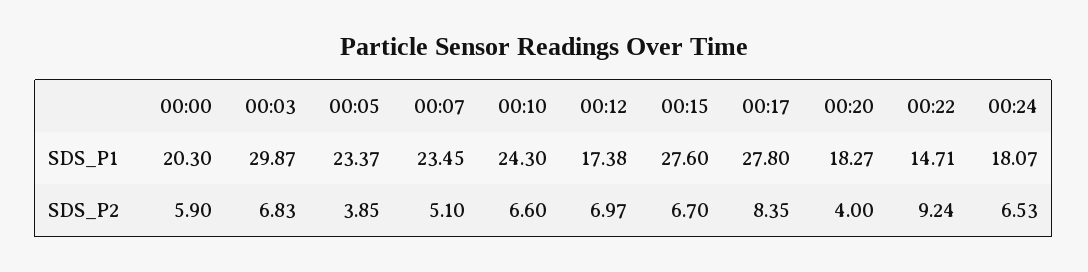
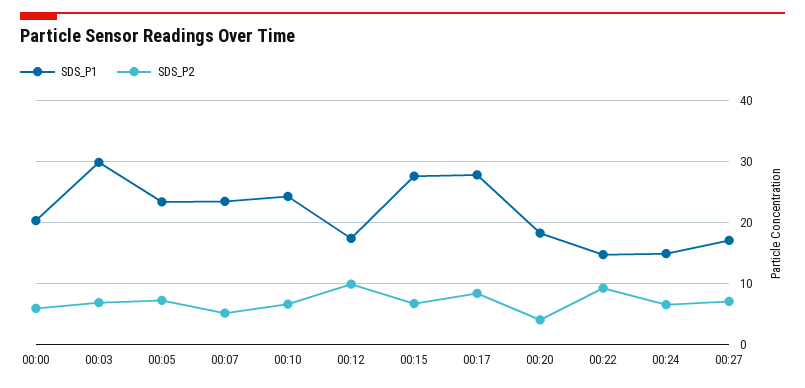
SDS_P1, 00:24: 18.07 -> 15
SDS_P2, 00:05: 3.85 -> 7
SDS_P2, 00:12: 6.97 -> 10
SDS_P1, 00:27: none -> 17
SDS_P2, 00:27: none -> 7

